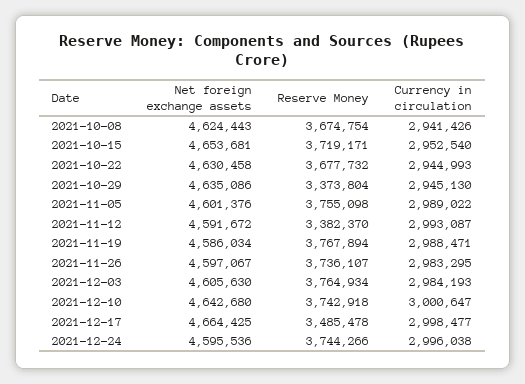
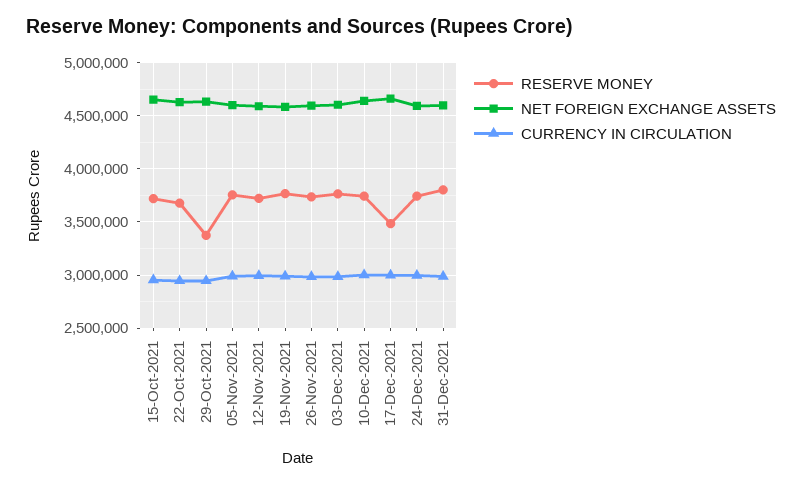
Net foreign exchange assets, 2021-10-08: 4624443 -> none
Reserve Money, 2021-10-08: 3674754 -> none
Currency in circulation, 2021-10-08: 2941426 -> none
Reserve Money, 2021-11-12: 3382370 -> 3700000
Reserve Money, 31-Dec-2021: none -> 3800000
Net foreign exchange assets, 31-Dec-2021: none -> 4600000
Currency in circulation, 31-Dec-2021: none -> 3000000

